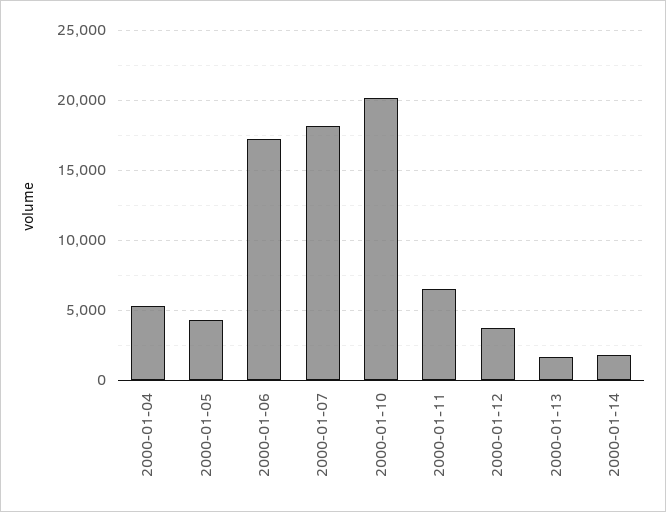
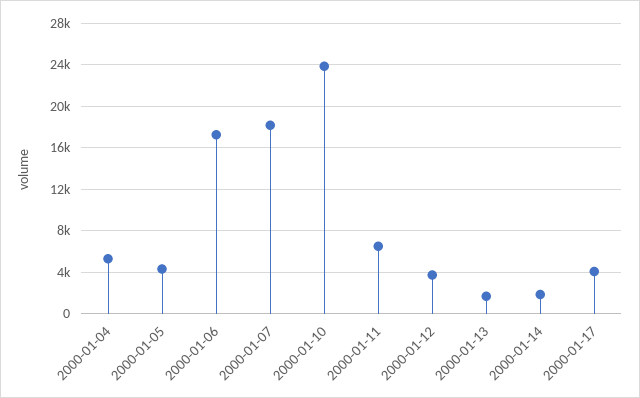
2000-01-10: 20000 -> 24000
2000-01-17: none -> 4000

